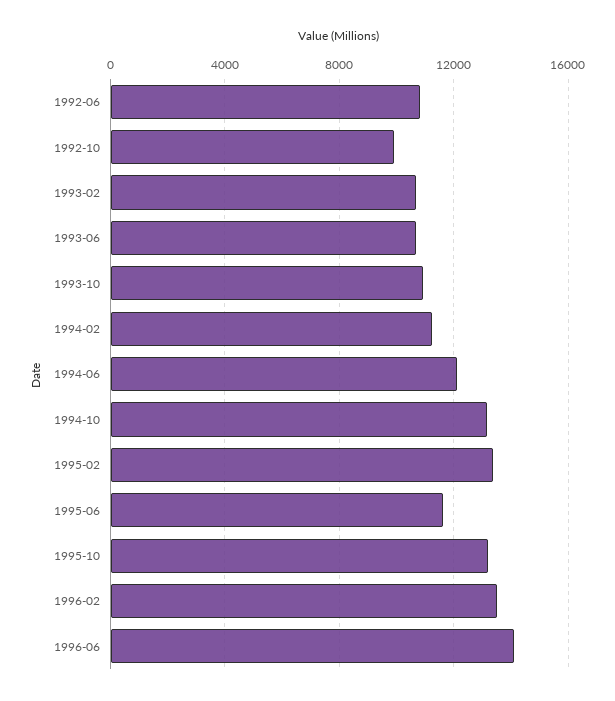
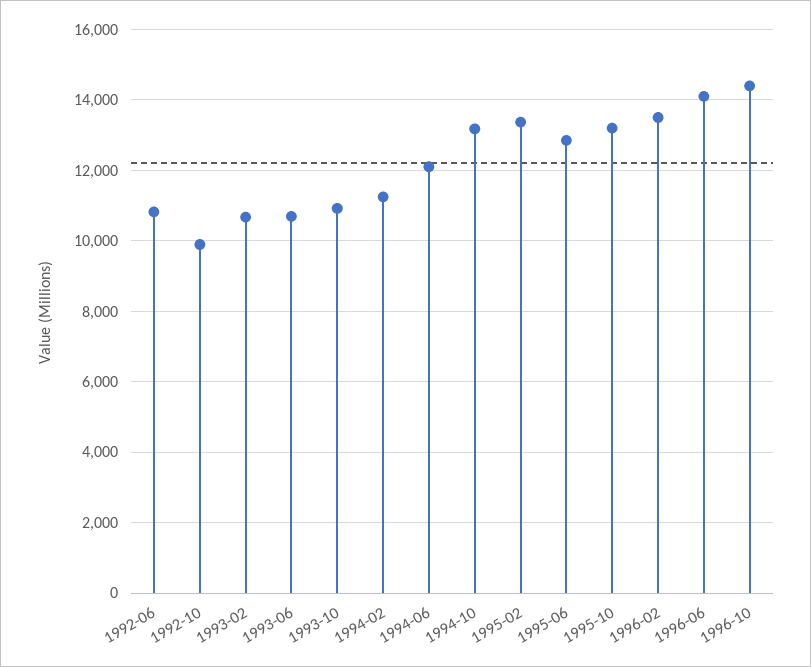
1995-06: 11500 -> 12800
1996-10: none -> 14400

